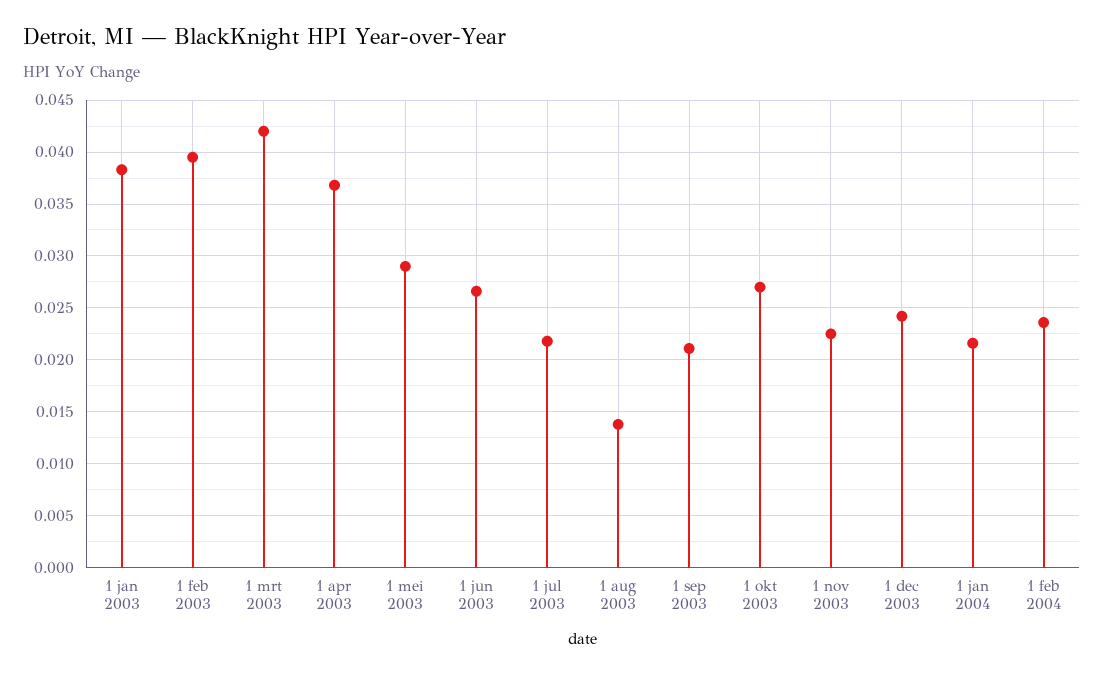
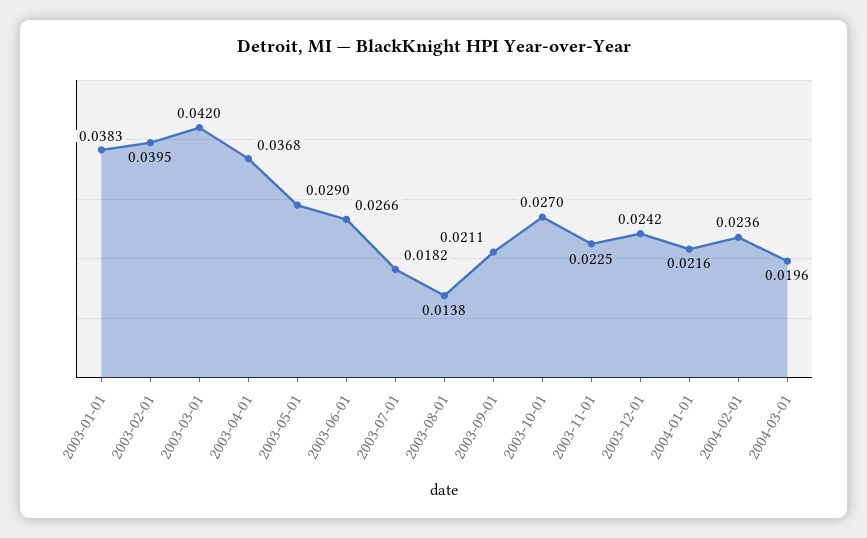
1 jul 2003: 0.022 -> 0.0182
2004-03-01: none -> 0.0196

